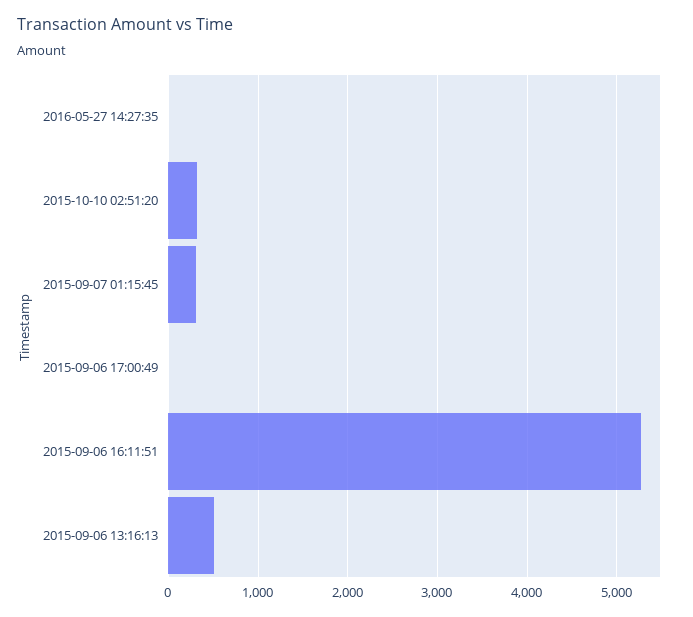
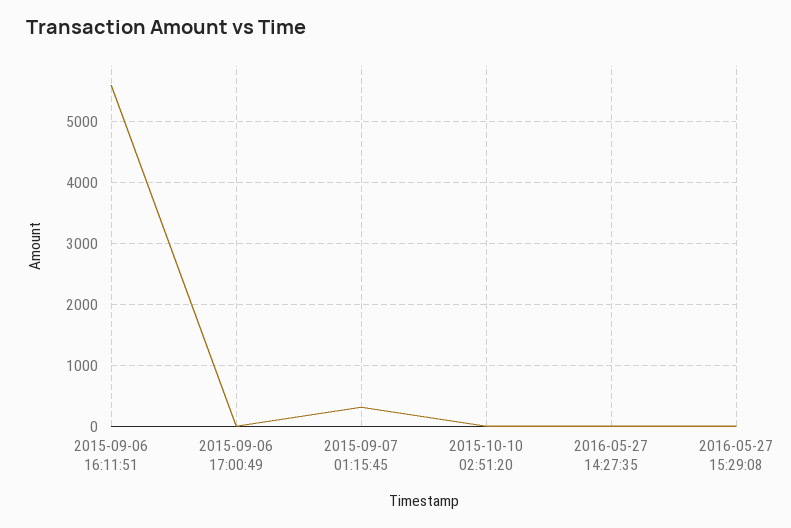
2015-10-10 02:51:20: 300 -> 0
2015-09-06 16:11:51: 5300 -> 5600
2015-09-06 13:16:13: 500 -> none
2016-05-27 15:29:08: none -> 0

